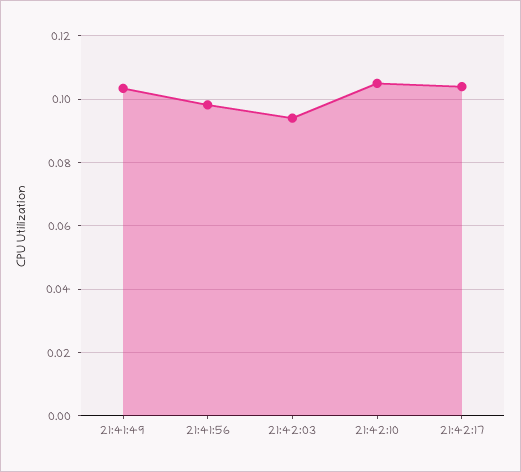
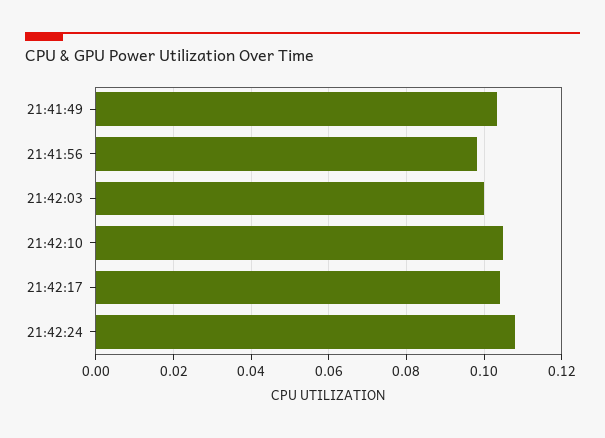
21:42:03: 0.094 -> 0.1
21:42:24: none -> 0.108

